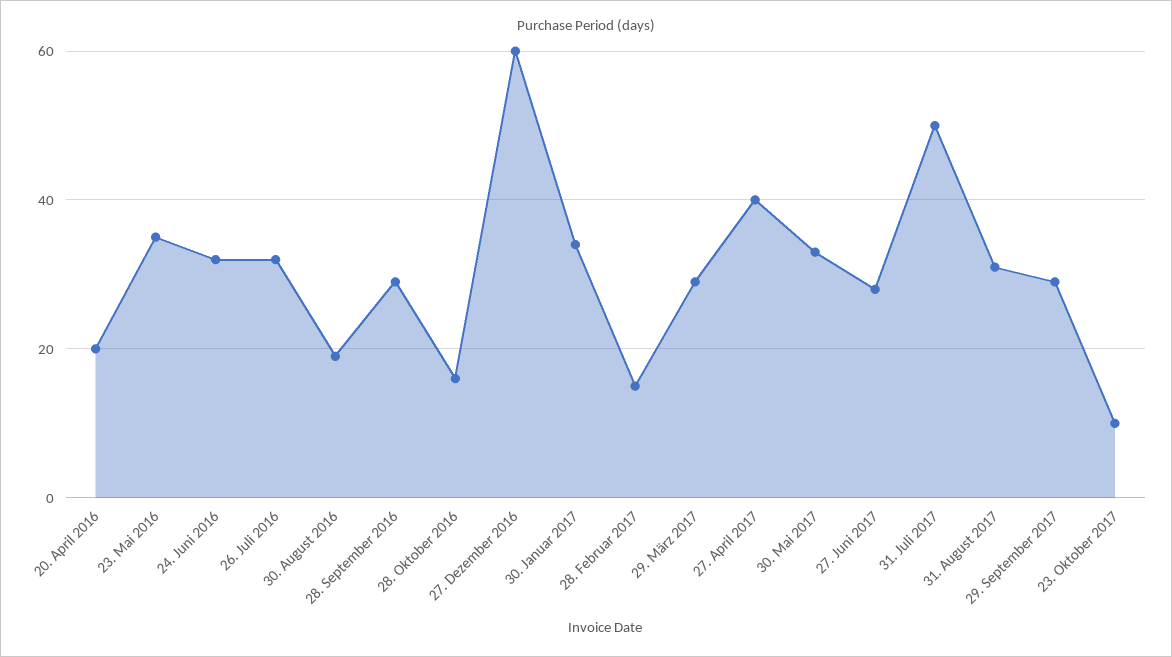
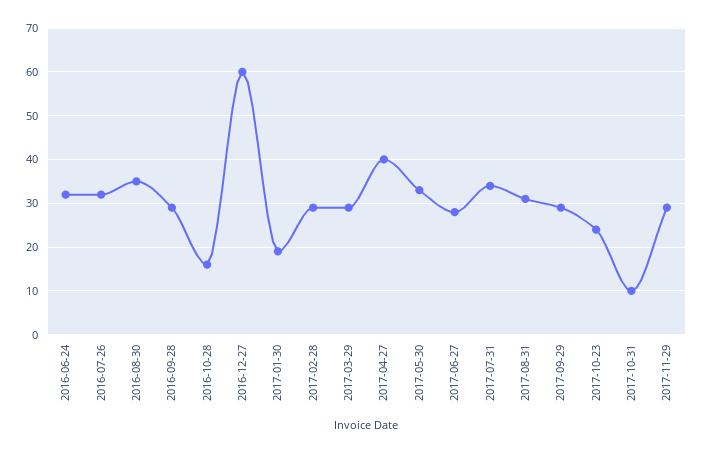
20. April 2016: 20 -> none
23. Mai 2016: 35 -> none
30. August 2016: 20 -> 35
30. Januar 2017: 35 -> 20
28. Februar 2017: 15 -> 30
31. Juli 2017: 50 -> 35
23. Oktober 2017: 10 -> 25
2017-10-31: none -> 10
2017-11-29: none -> 30

